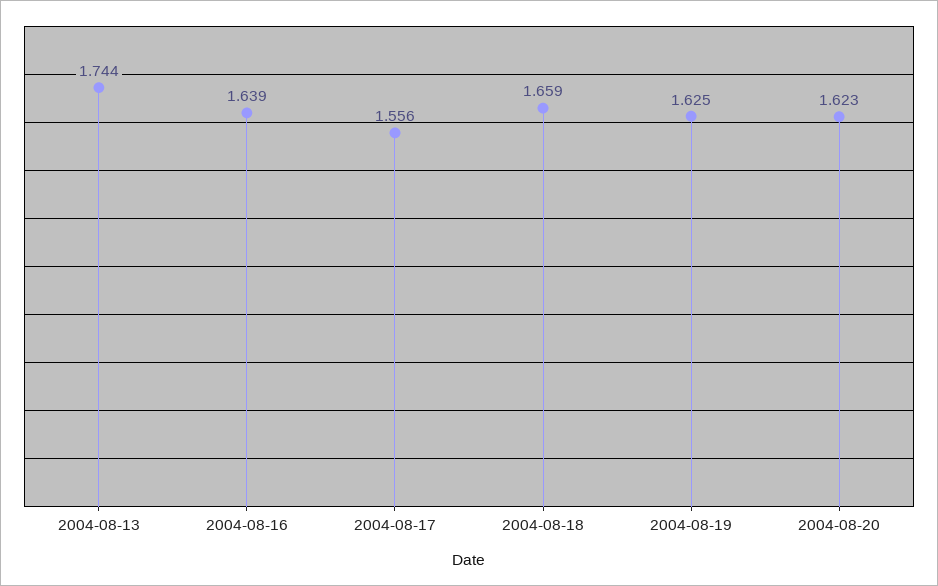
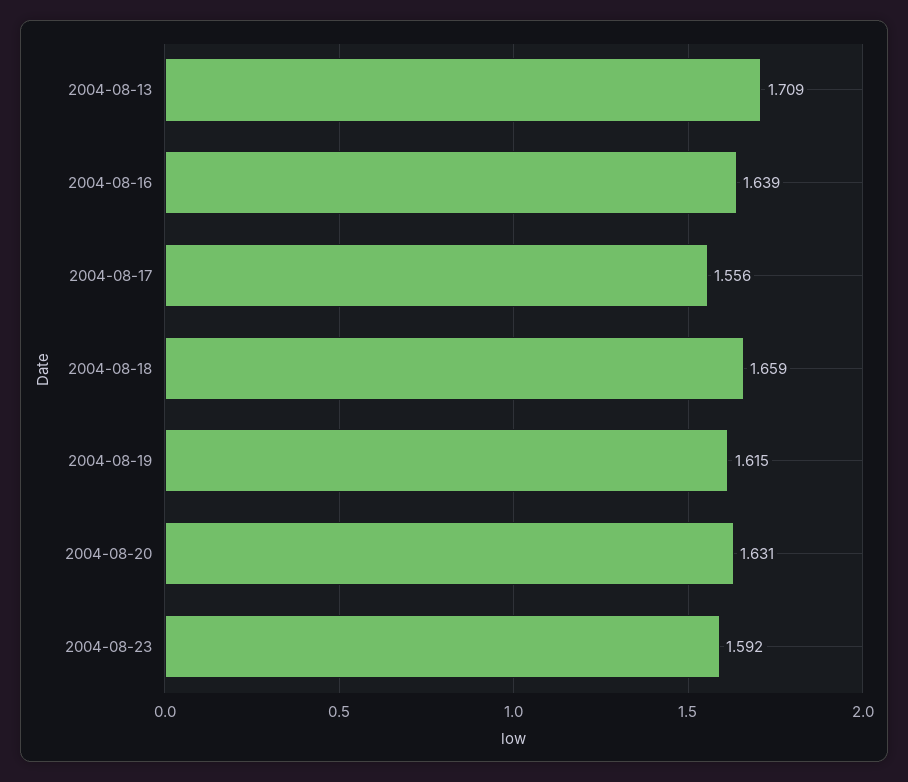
2004-08-13: 1.744 -> 1.709
2004-08-19: 1.625 -> 1.615
2004-08-20: 1.623 -> 1.631
2004-08-23: none -> 1.592

